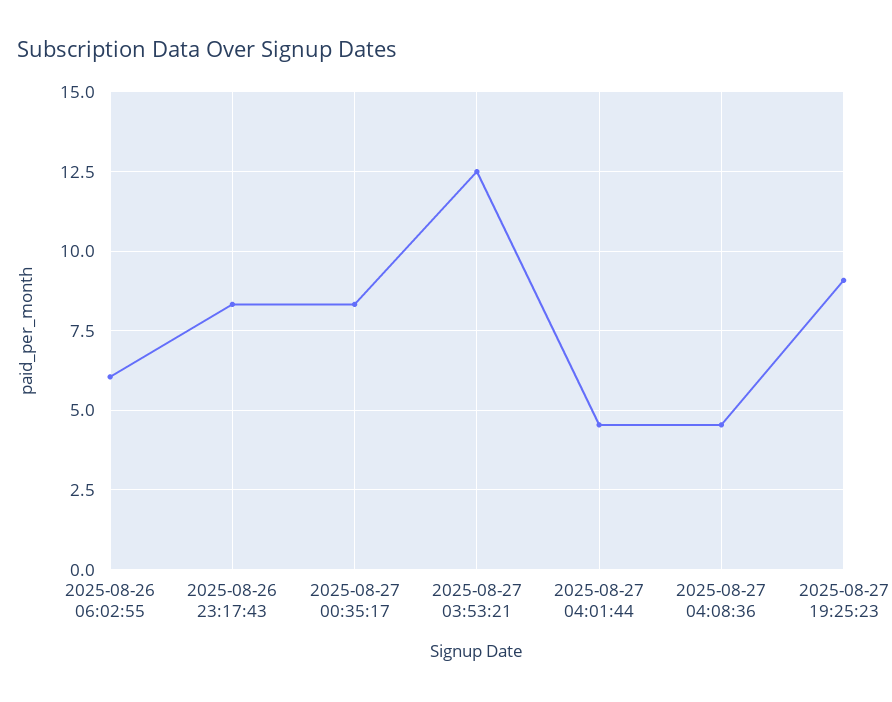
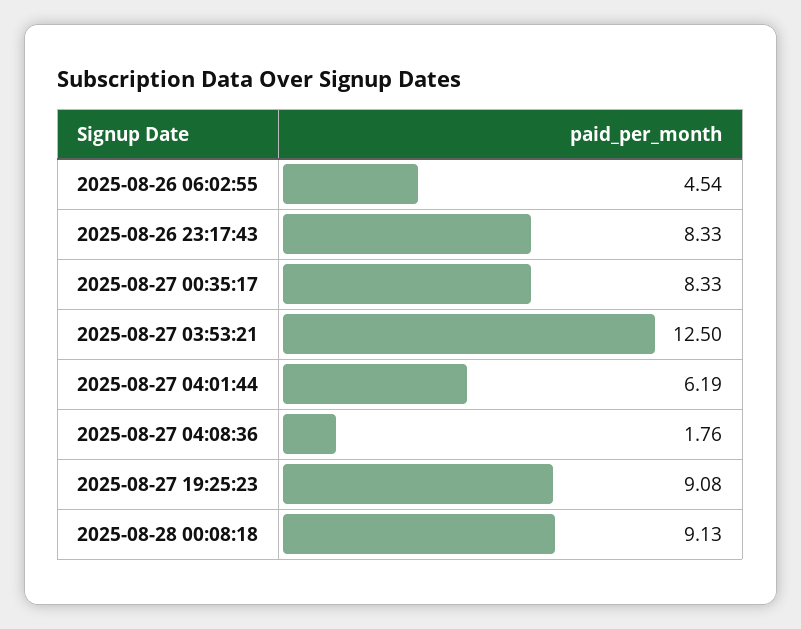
2025-08-26 06:02:55: 6 -> 4.54
2025-08-27 04:01:44: 4.5 -> 6.19
2025-08-27 04:08:36: 4.5 -> 1.76
2025-08-28 00:08:18: none -> 9.13

